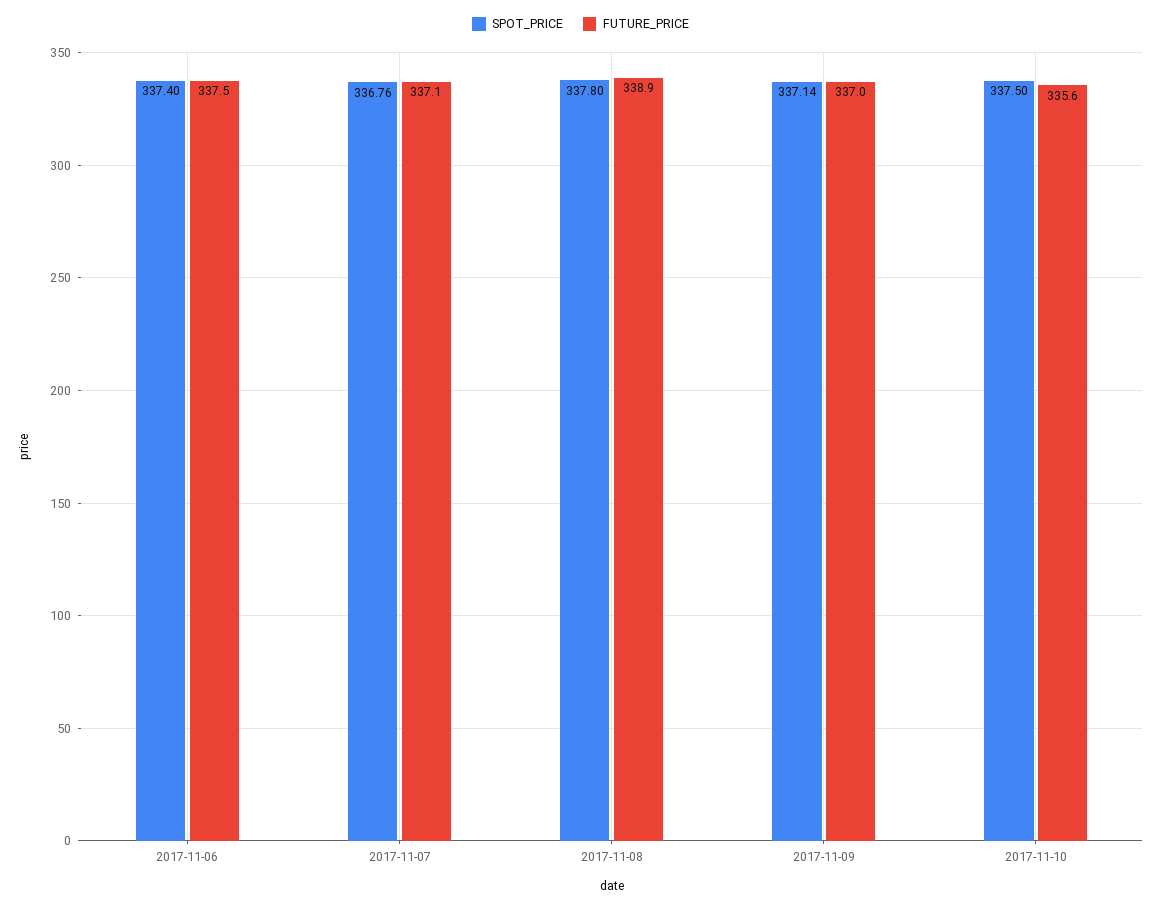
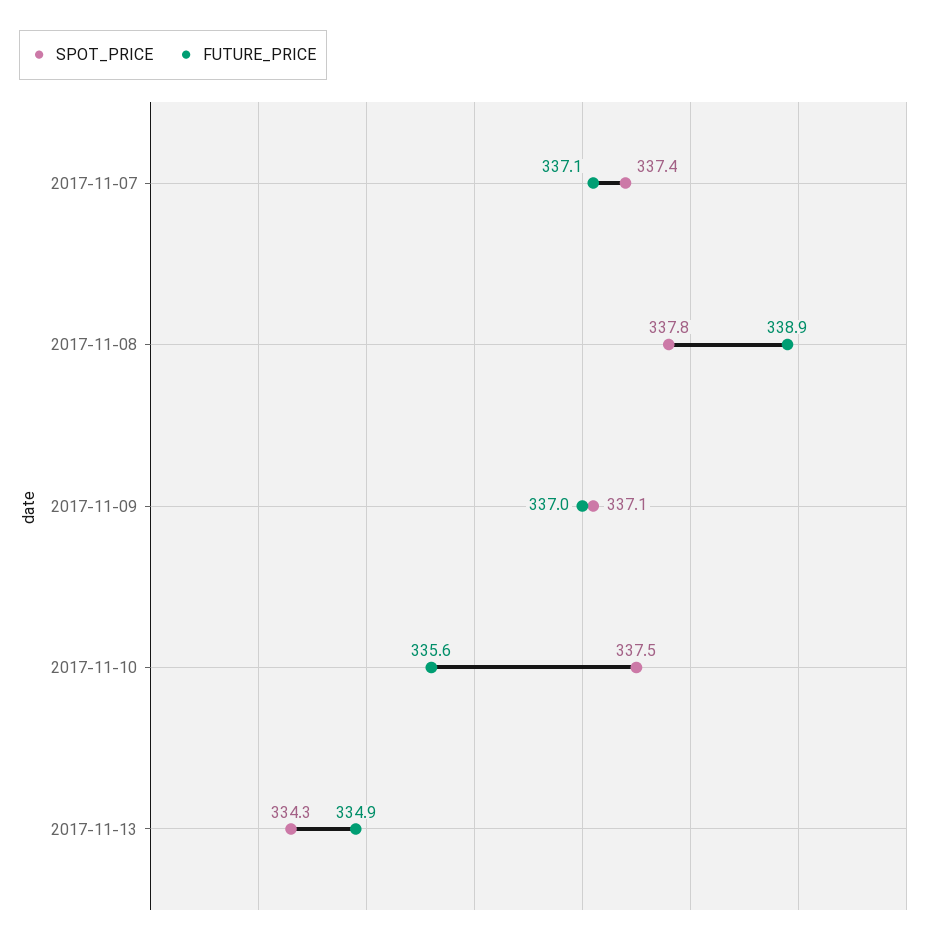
SPOT_PRICE, 2017-11-06: 337.4 -> none
FUTURE_PRICE, 2017-11-06: 337.5 -> none
SPOT_PRICE, 2017-11-07: 336.76 -> 337.4
SPOT_PRICE, 2017-11-13: none -> 334.3
FUTURE_PRICE, 2017-11-13: none -> 334.9

